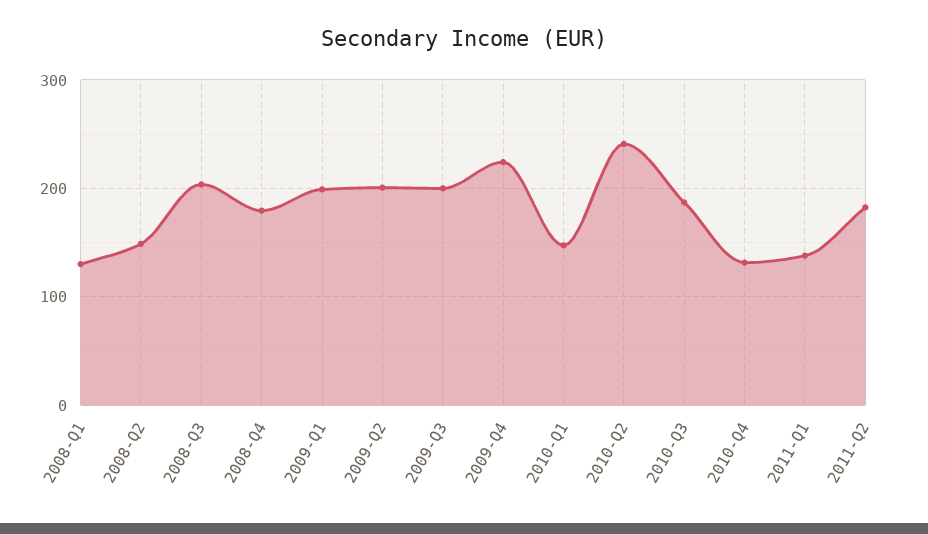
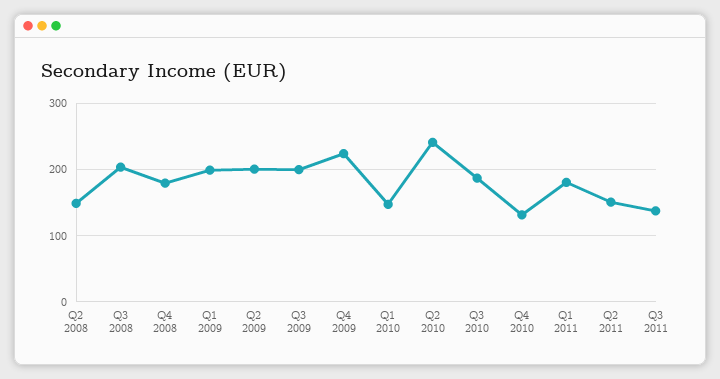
2008-Q1: 130 -> none
2011-Q1: 140 -> 180
2011-Q2: 180 -> 150
Q3 2011: none -> 140

